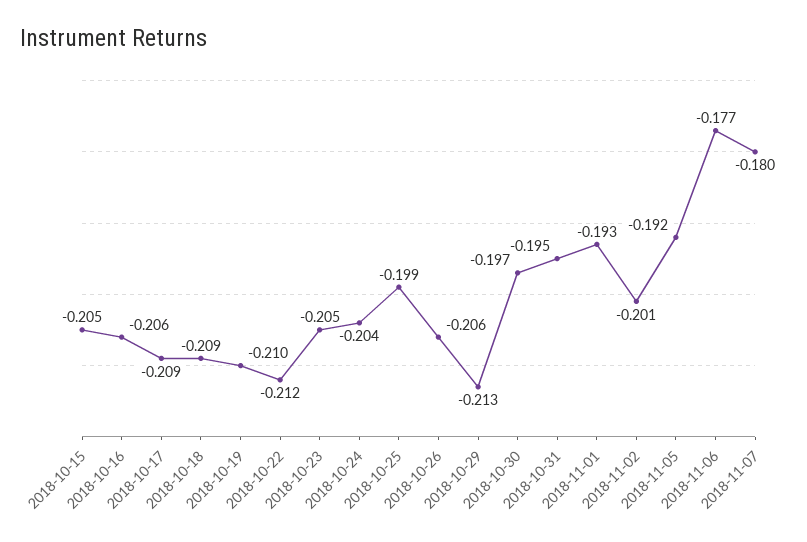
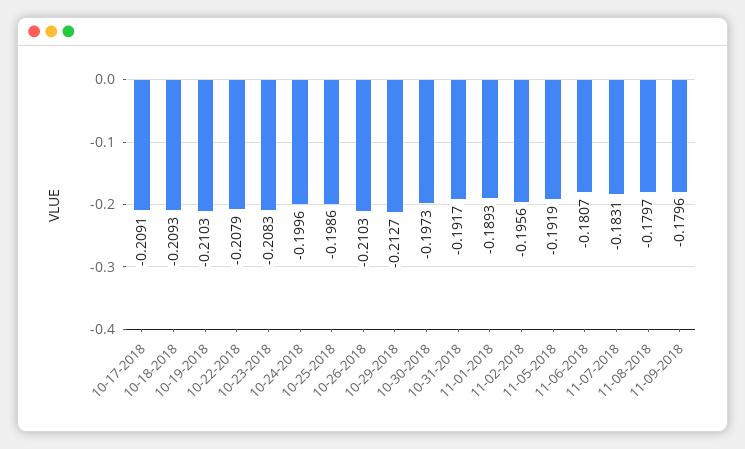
2018-10-15: -0.205 -> none
2018-10-16: -0.206 -> none
2018-10-22: -0.212 -> -0.2079
2018-10-23: -0.205 -> -0.2083
2018-10-24: -0.204 -> -0.1996
2018-10-26: -0.206 -> -0.2103
2018-10-31: -0.195 -> -0.1917
2018-11-01: -0.193 -> -0.1893
2018-11-02: -0.201 -> -0.1956
2018-11-06: -0.177 -> -0.1807
2018-11-07: -0.18 -> -0.1831
11-08-2018: none -> -0.1797
11-09-2018: none -> -0.1796

